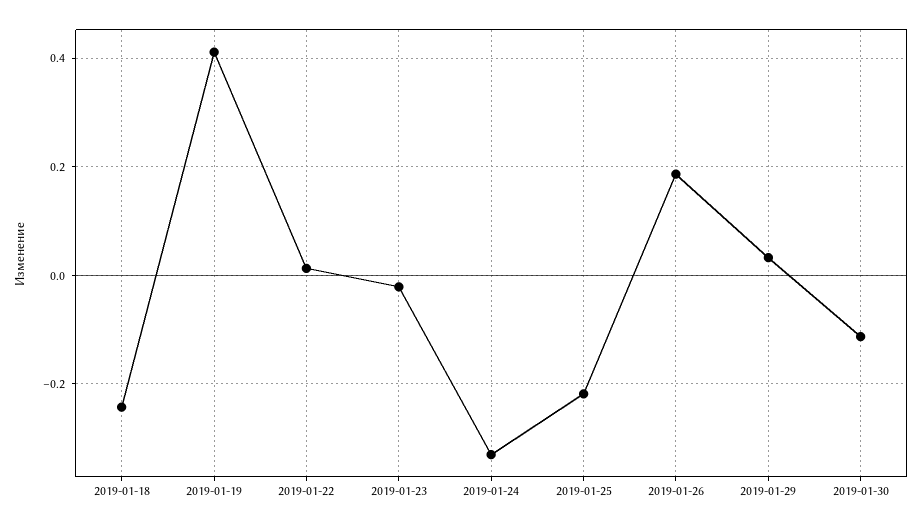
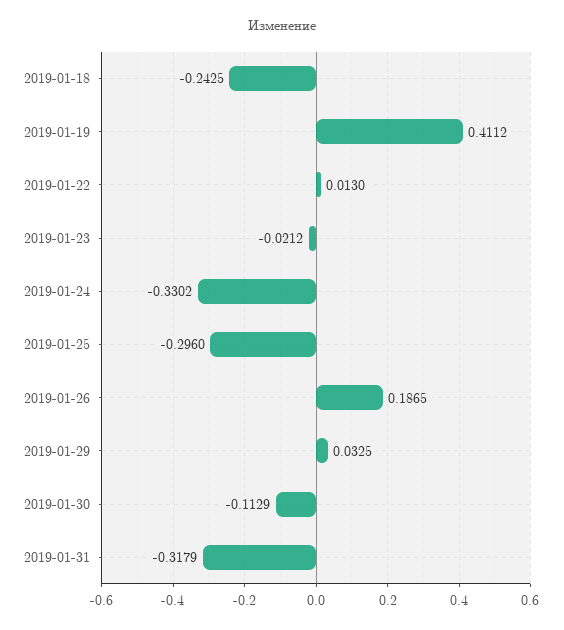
2019-01-25: -0.22 -> -0.296
2019-01-31: none -> -0.3179

